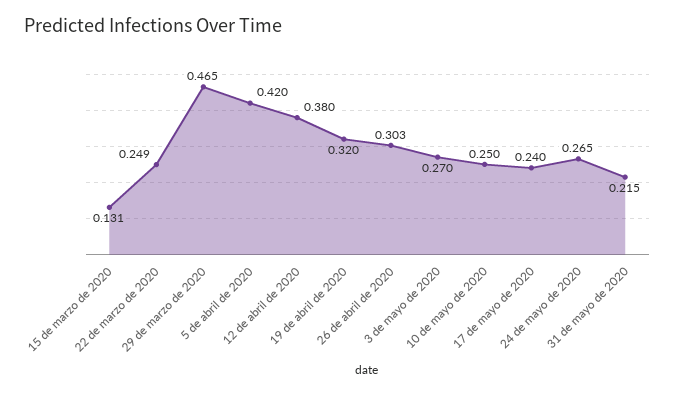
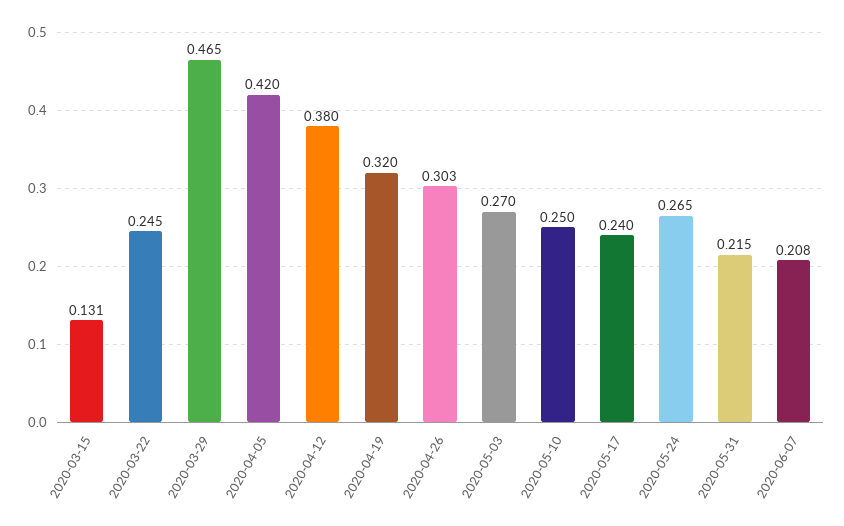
22 de marzo de 2020: 0.249 -> 0.245
2020-06-07: none -> 0.208

